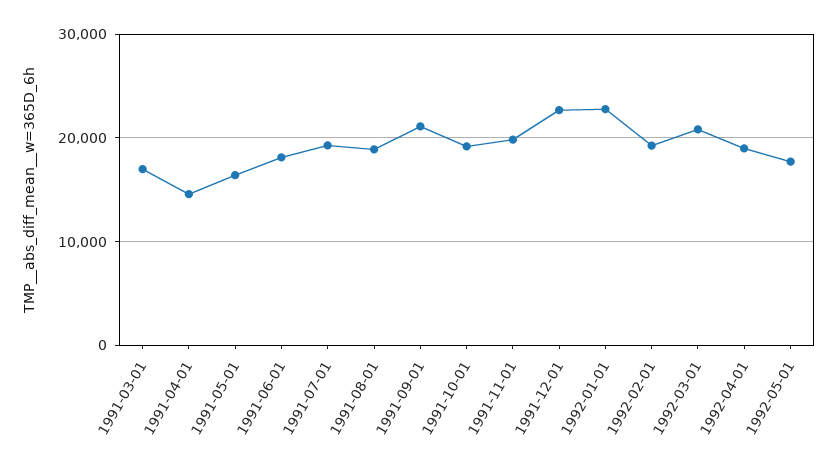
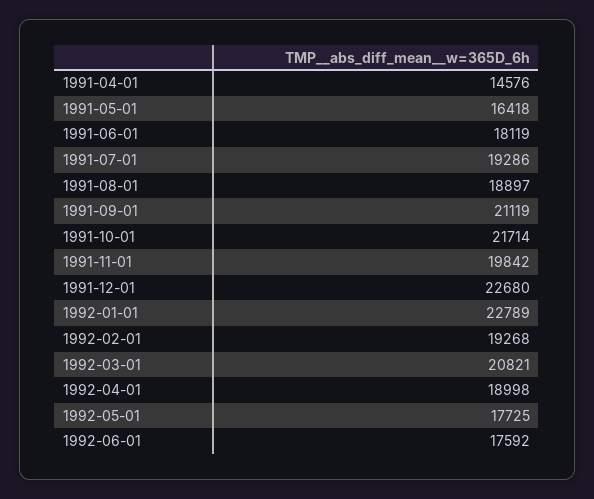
1991-03-01: 17000 -> none
1991-10-01: 19000 -> 21714
1992-06-01: none -> 17592

